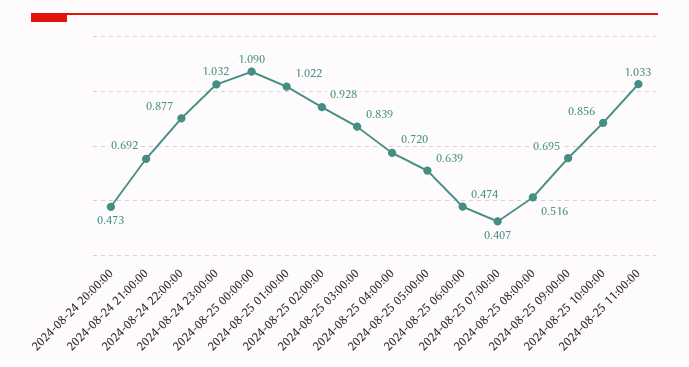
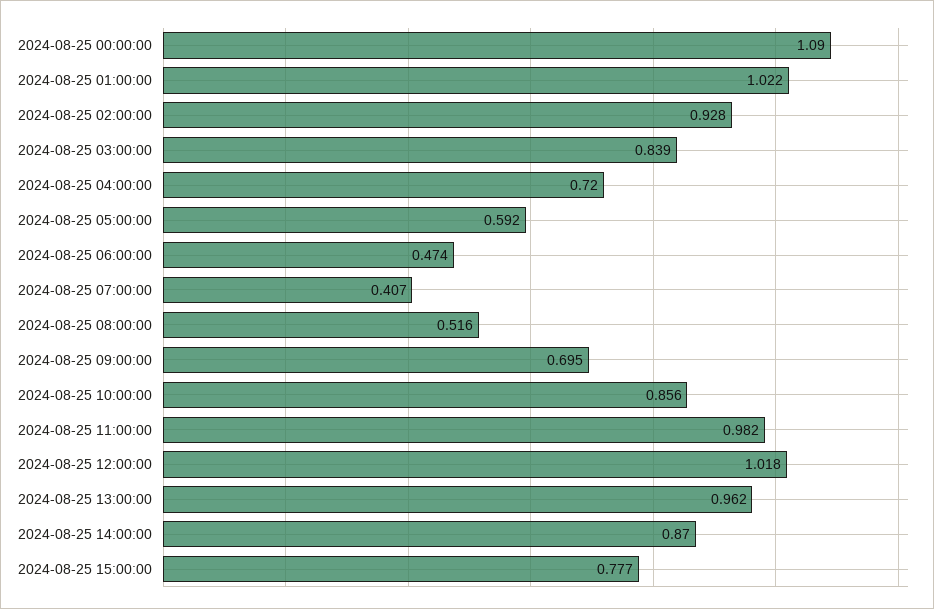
2024-08-24 20:00:00: 0.473 -> none
2024-08-24 21:00:00: 0.692 -> none
2024-08-24 22:00:00: 0.877 -> none
2024-08-24 23:00:00: 1.032 -> none
2024-08-25 05:00:00: 0.639 -> 0.592
2024-08-25 11:00:00: 1.033 -> 0.982
2024-08-25 12:00:00: none -> 1.018
2024-08-25 13:00:00: none -> 0.962
2024-08-25 14:00:00: none -> 0.87
2024-08-25 15:00:00: none -> 0.777

